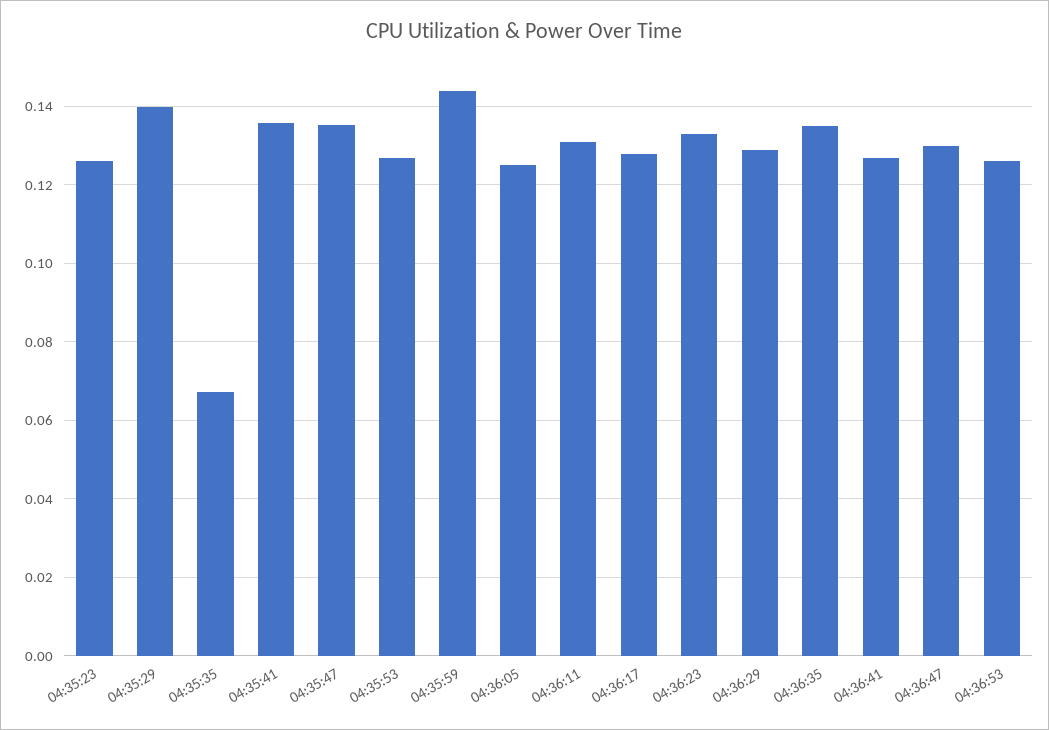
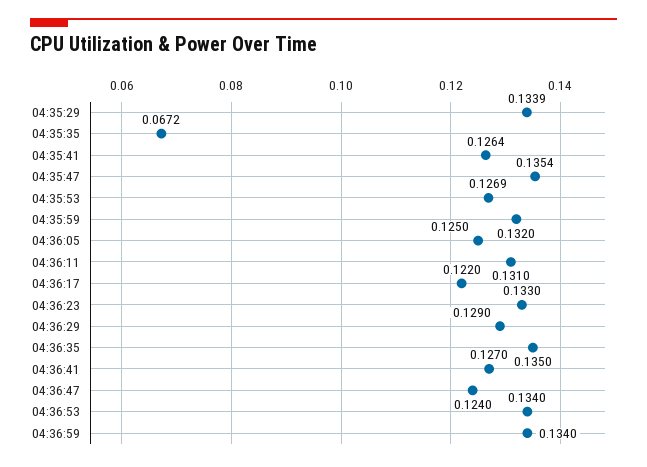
04:35:23: 0.126 -> none
04:35:29: 0.14 -> 0.1339
04:35:41: 0.136 -> 0.1264
04:35:59: 0.144 -> 0.132
04:36:17: 0.128 -> 0.122
04:36:47: 0.13 -> 0.124
04:36:53: 0.126 -> 0.134
04:36:59: none -> 0.134

